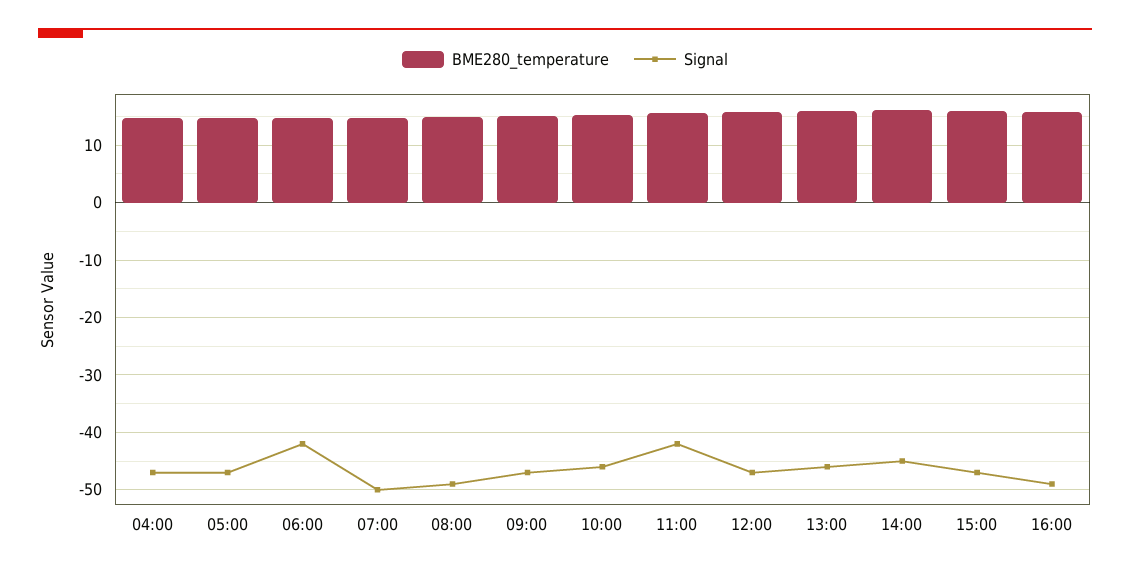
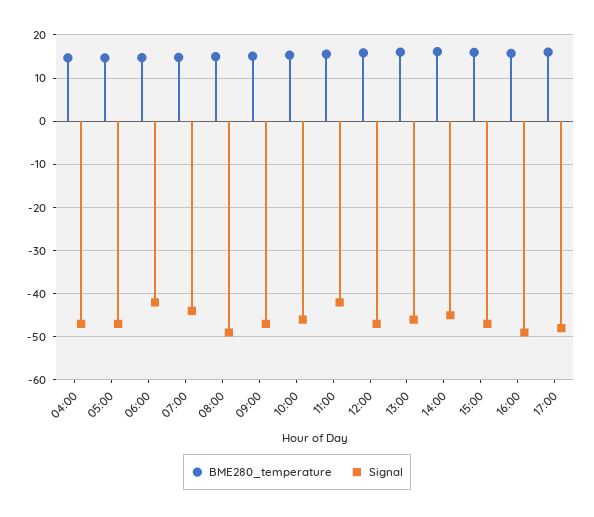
Signal, 07:00: -50 -> -44
BME280_temperature, 17:00: none -> 16
Signal, 17:00: none -> -48

